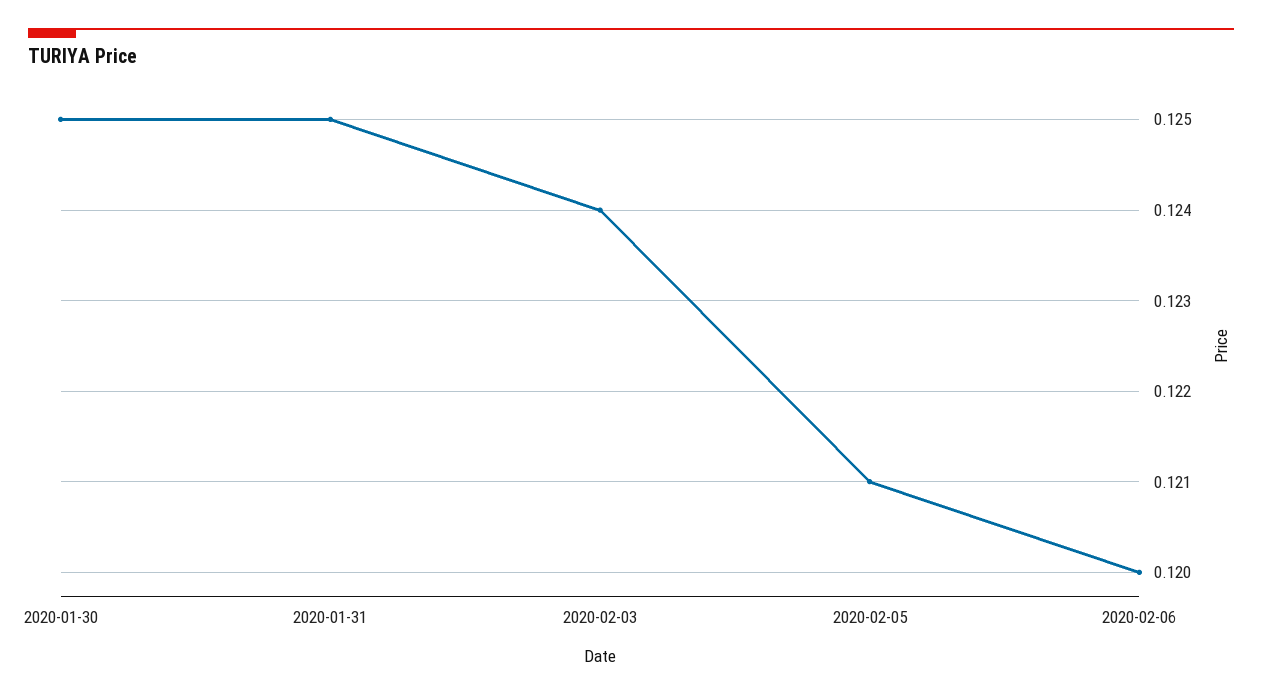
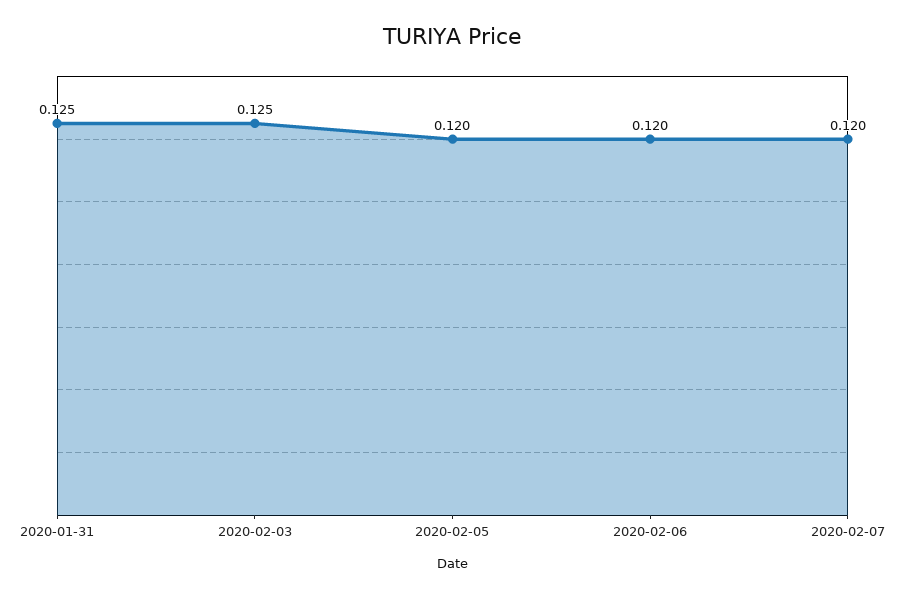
2020-01-30: 0.125 -> none
2020-02-03: 0.124 -> 0.125
2020-02-05: 0.121 -> 0.12
2020-02-07: none -> 0.12

